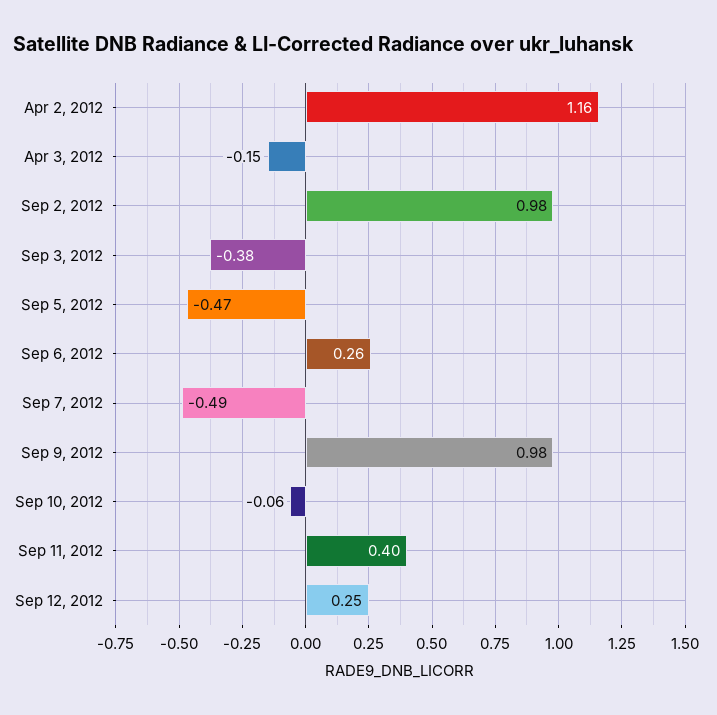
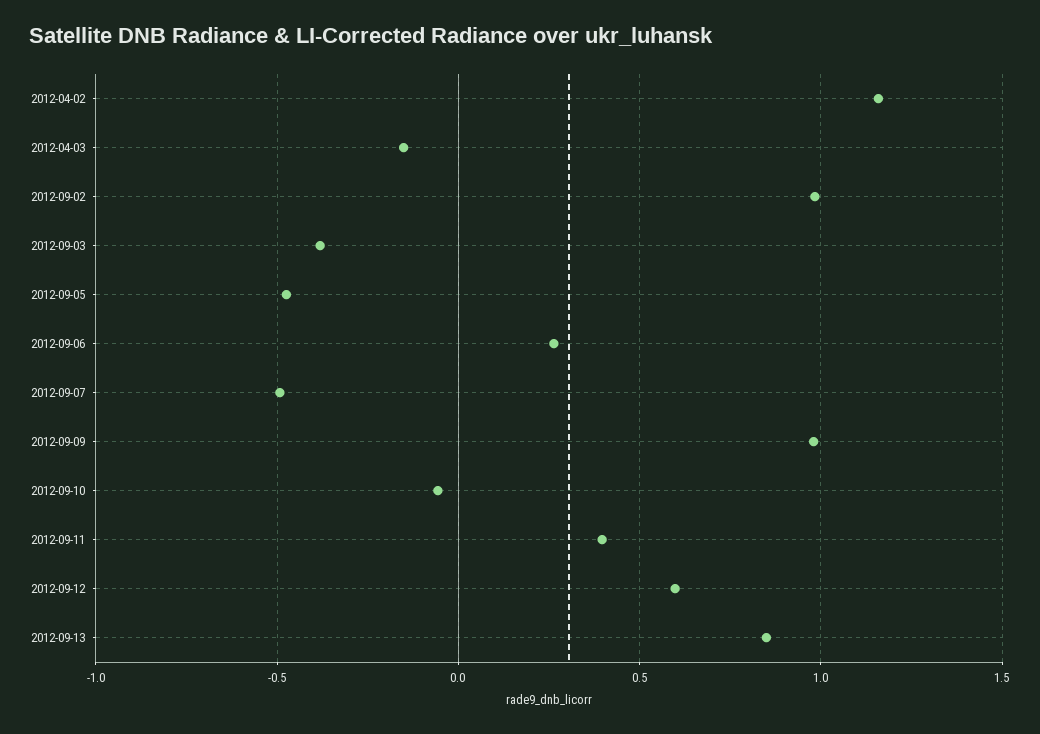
Sep 12, 2012: 0.25 -> 0.6
2012-09-13: none -> 0.85

